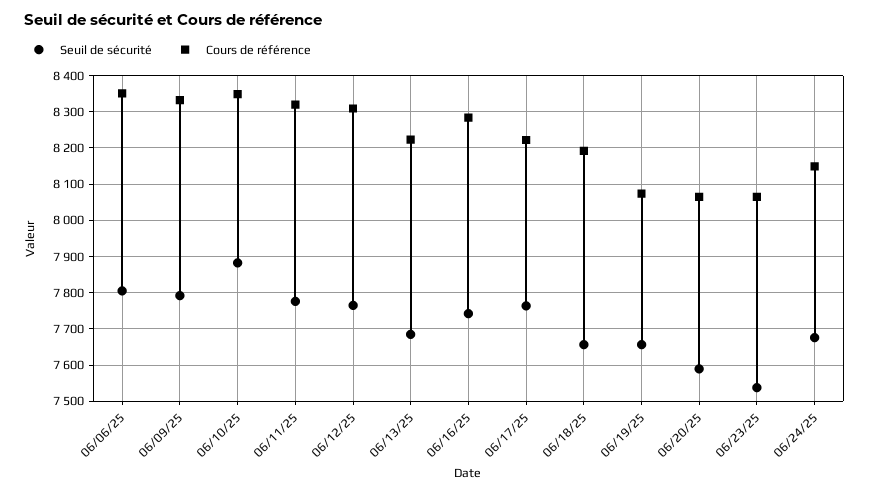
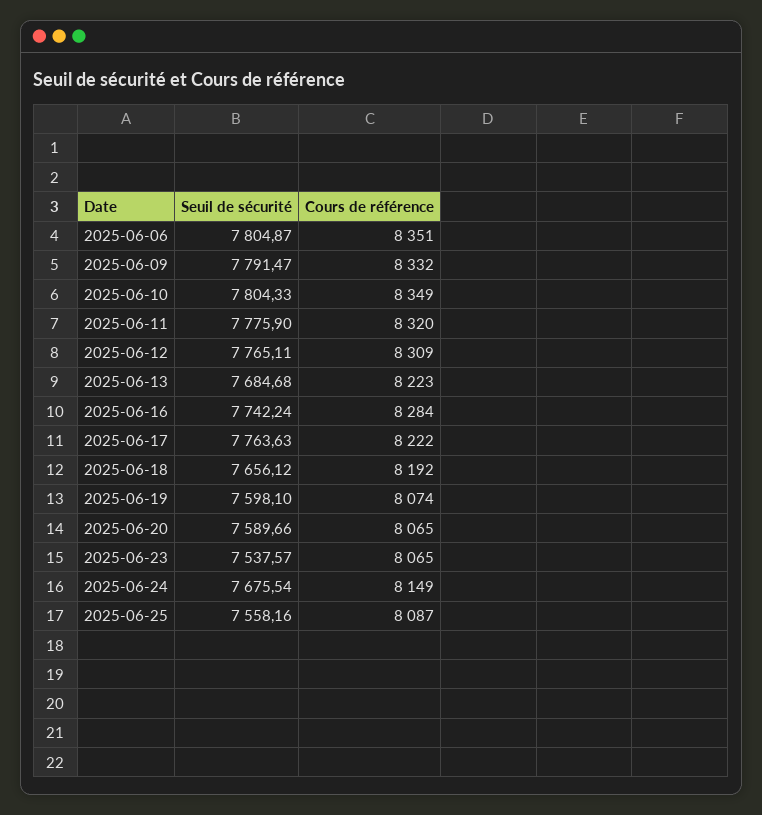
Seuil de sécurité, 06/10/25: 7880 -> 7804.33
Seuil de sécurité, 06/19/25: 7660 -> 7598.1
Seuil de sécurité, 2025-06-25: none -> 7558.16
Cours de référence, 2025-06-25: none -> 8087

